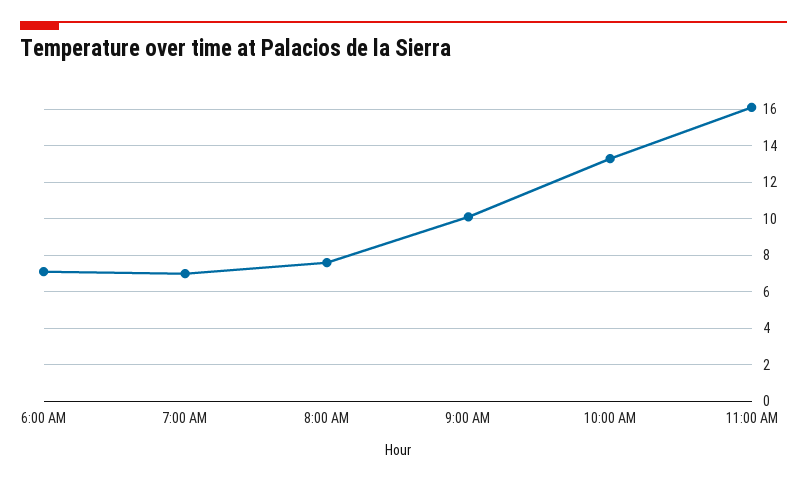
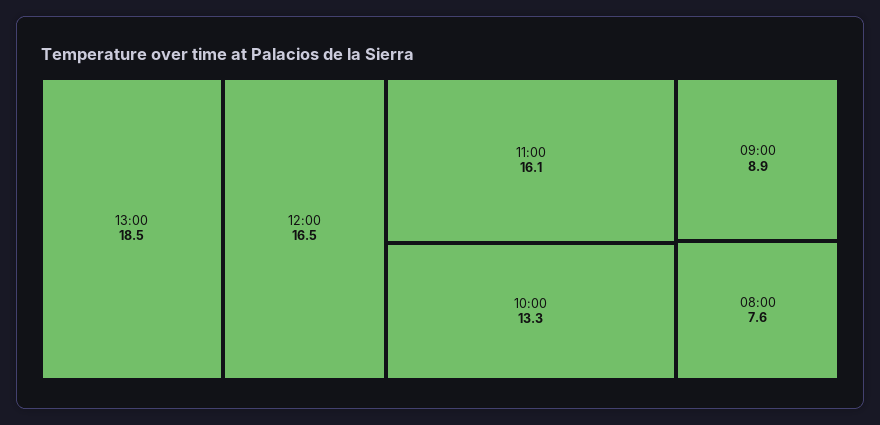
6:00 AM: 7 -> none
7:00 AM: 7 -> none
9:00 AM: 10 -> 8.9
13:00: none -> 18.5
12:00: none -> 16.5

